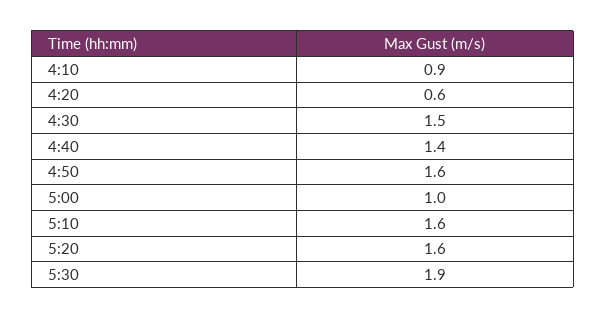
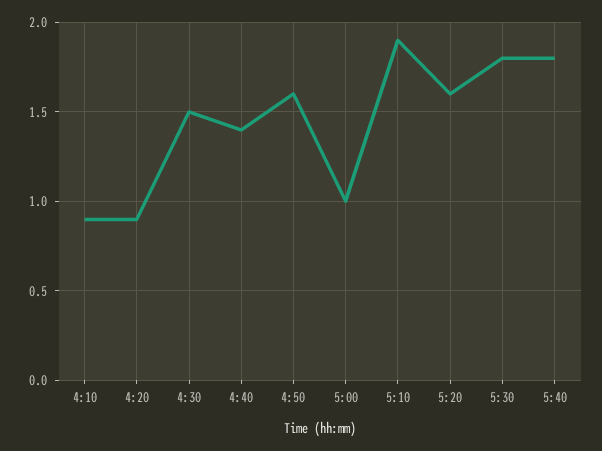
4:20: 0.6 -> 0.9
5:10: 1.6 -> 1.9
5:30: 1.9 -> 1.8
5:40: none -> 1.8

